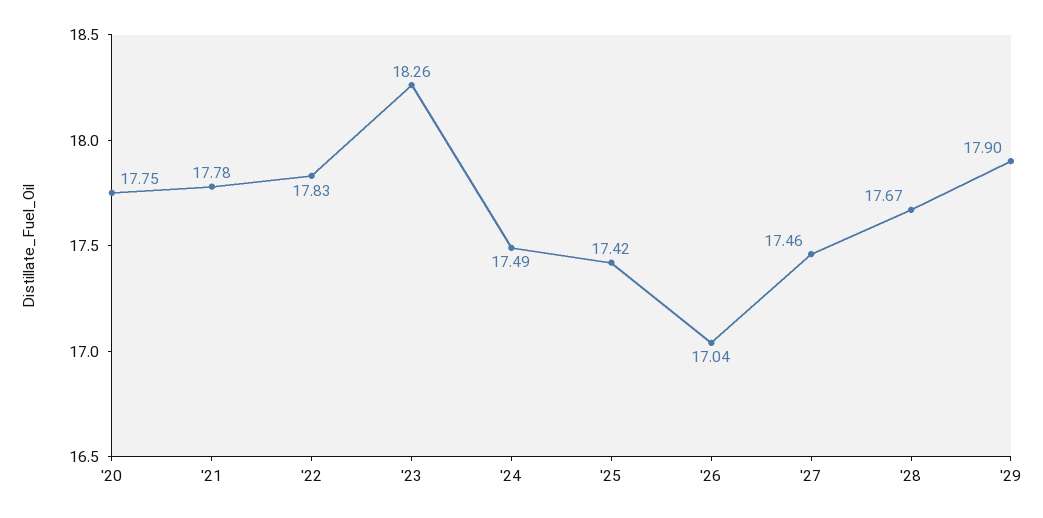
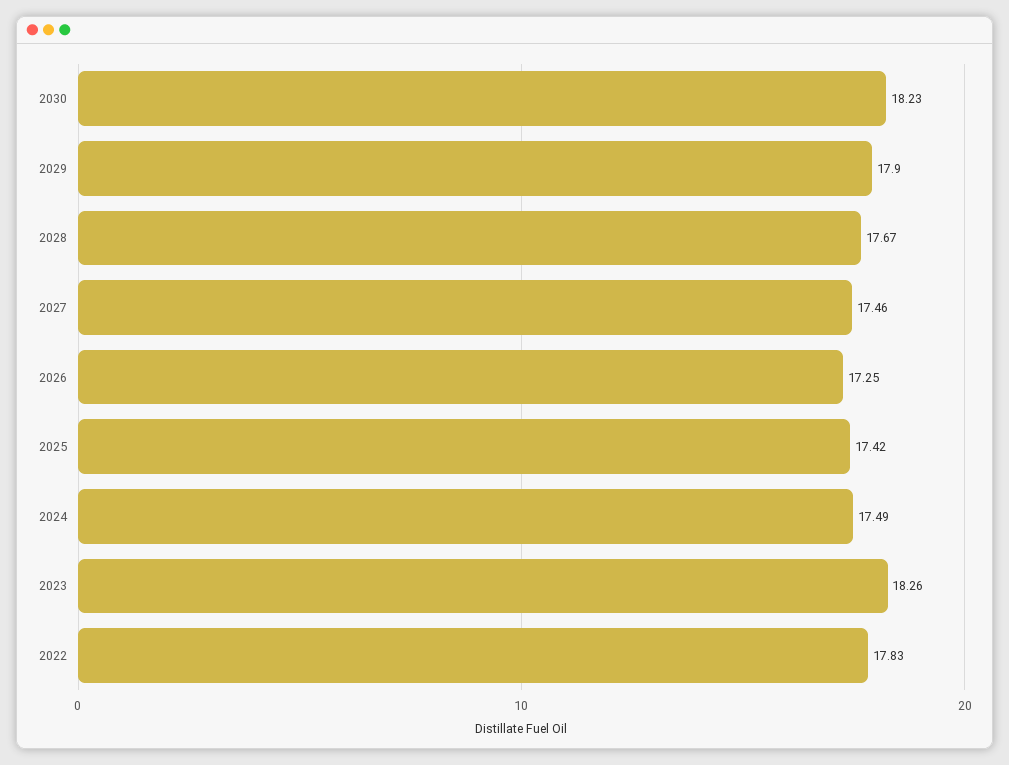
'20: 17.75 -> none
'21: 17.78 -> none
'26: 17.04 -> 17.25
2030: none -> 18.23

